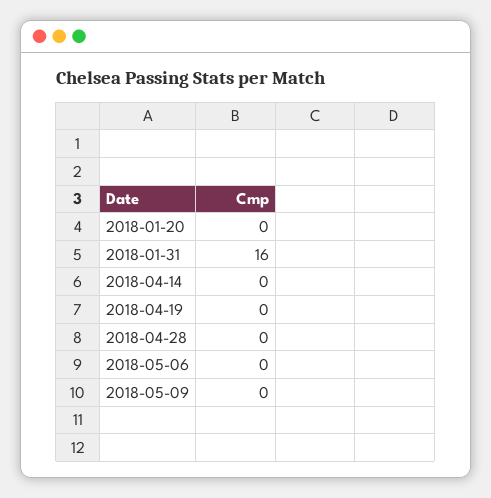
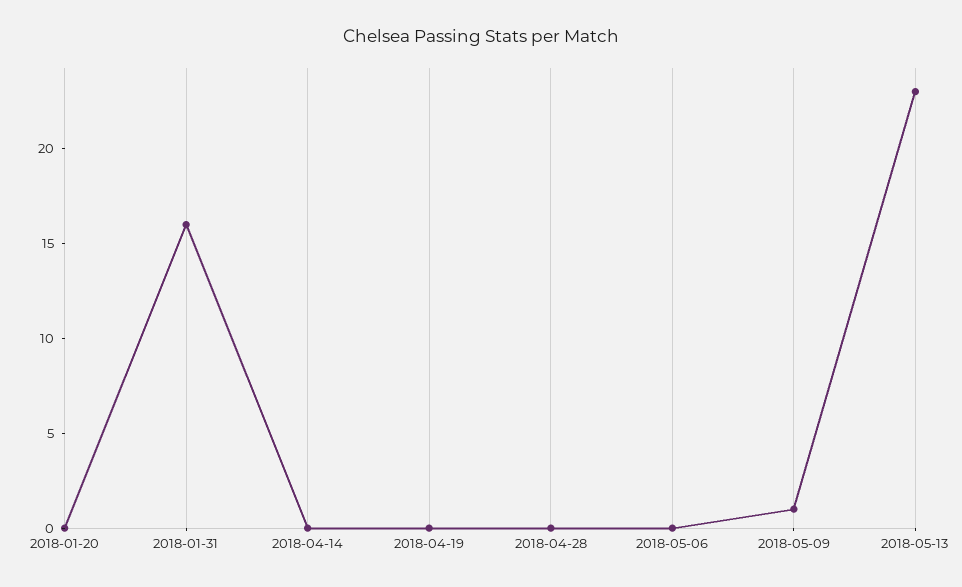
2018-05-09: 0 -> 1
2018-05-13: none -> 23

